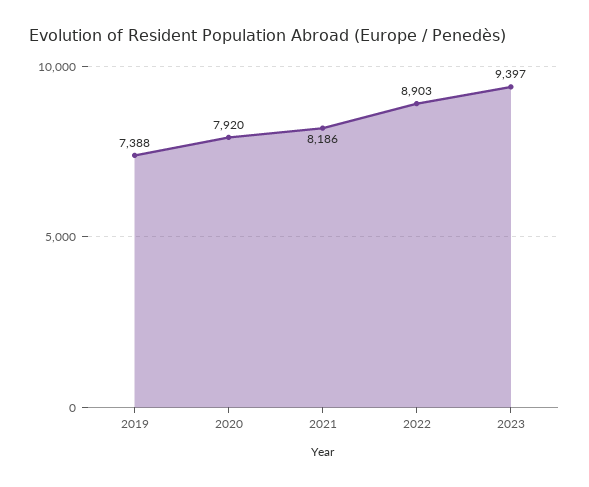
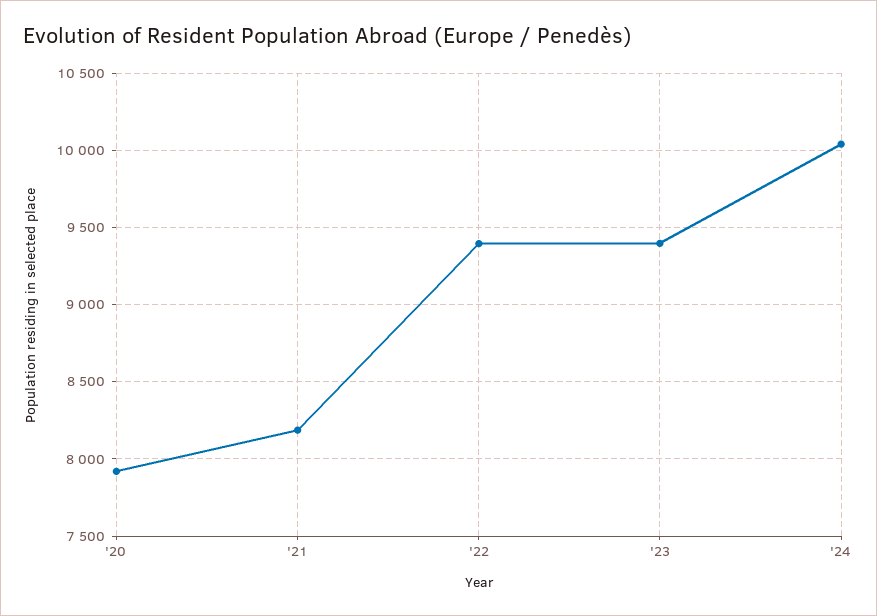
2019: 7388 -> none
2022: 8903 -> 9400
'24: none -> 10050

